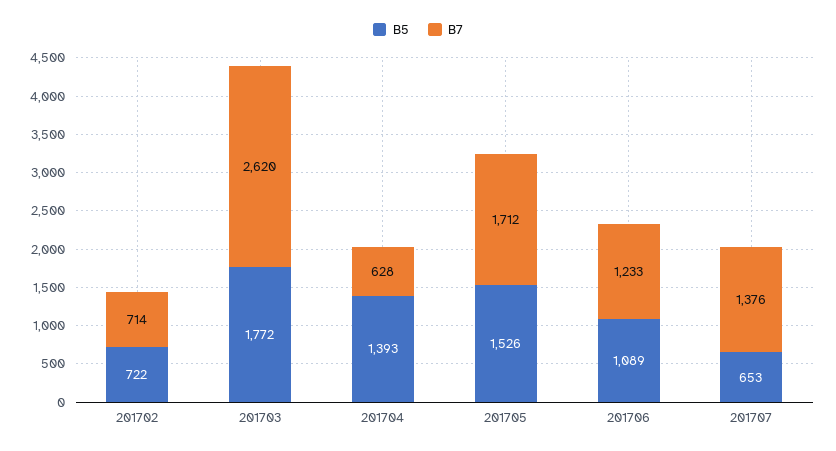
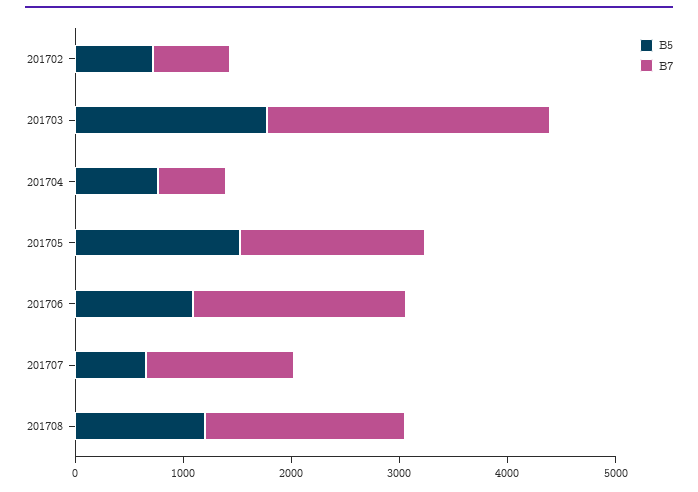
B5, 201704: 1393 -> 800
B7, 201706: 1233 -> 2000
B5, 201708: none -> 1200
B7, 201708: none -> 1800

